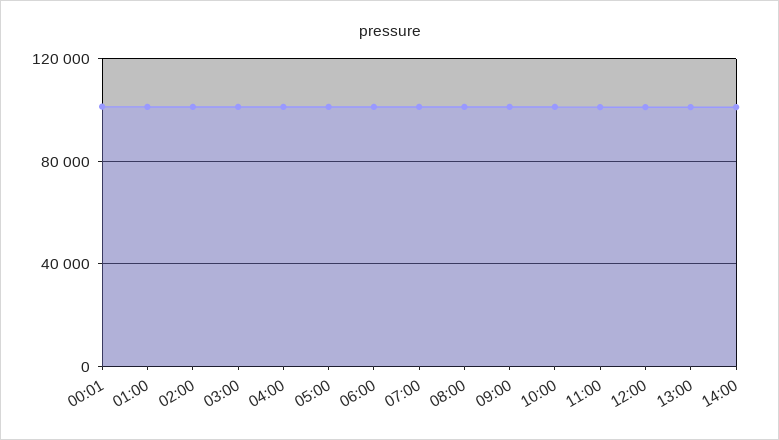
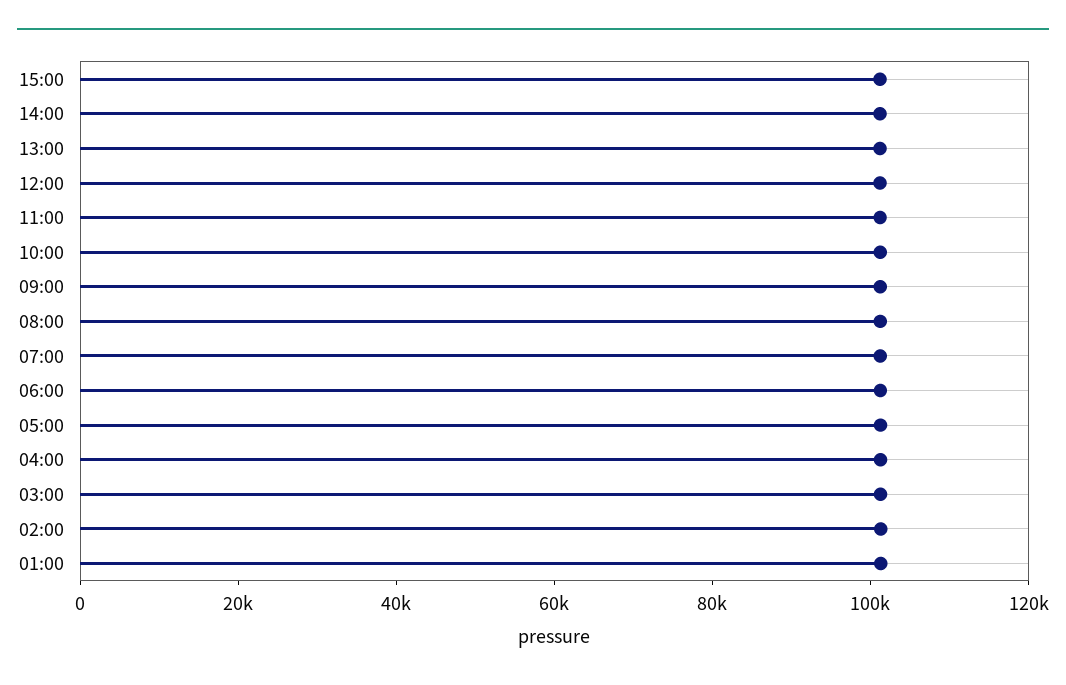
00:01: 100000 -> none
15:00: none -> 100000

